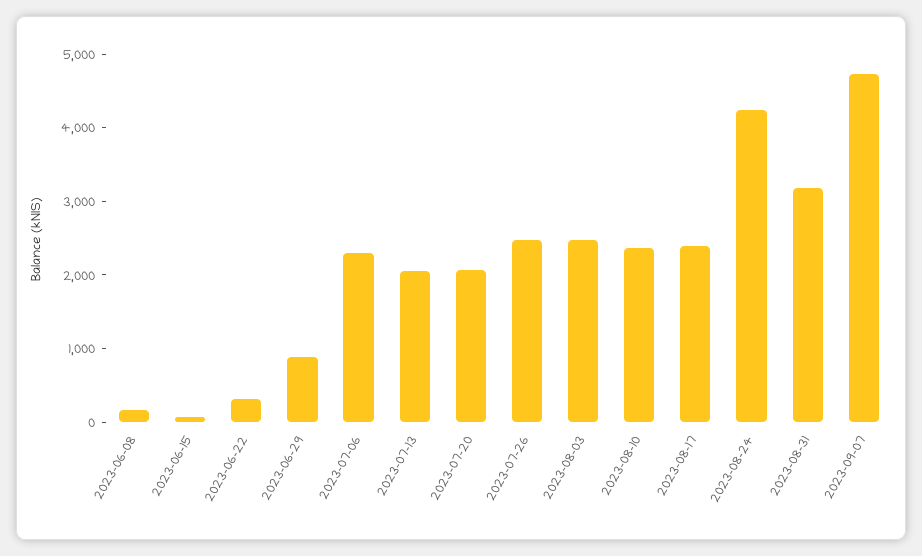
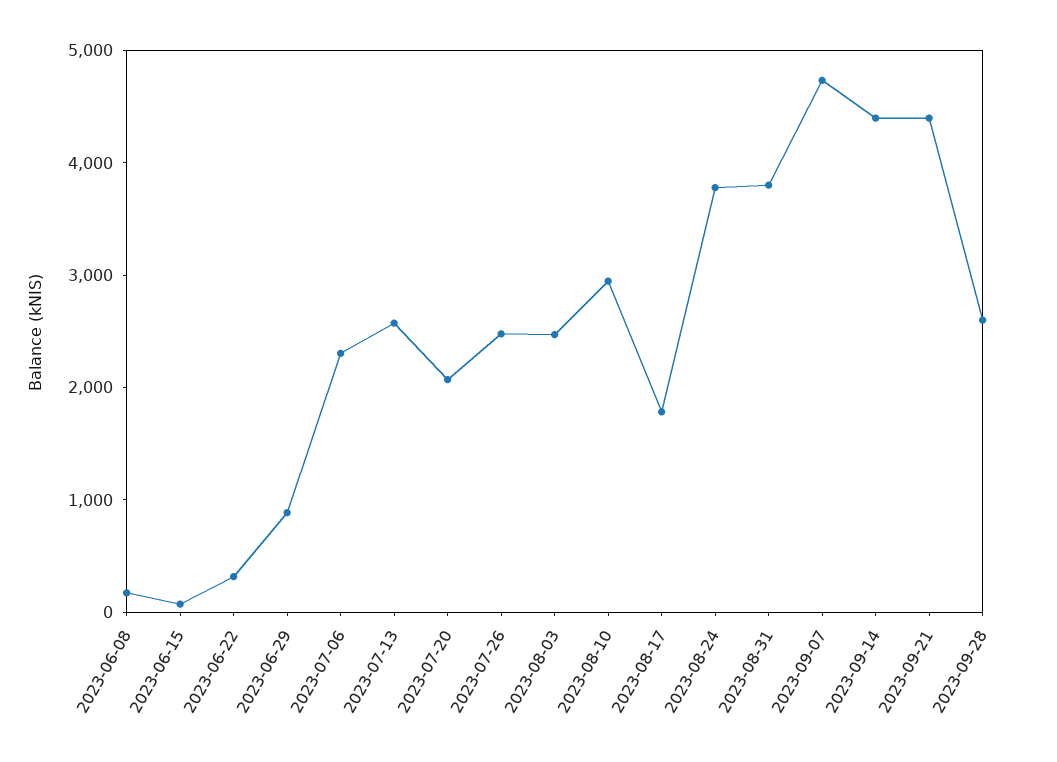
2023-07-13: 2000 -> 2600
2023-08-10: 2400 -> 3000
2023-08-17: 2400 -> 1800
2023-08-24: 4200 -> 3800
2023-08-31: 3200 -> 3800
2023-09-14: none -> 4400
2023-09-21: none -> 4400
2023-09-28: none -> 2600

